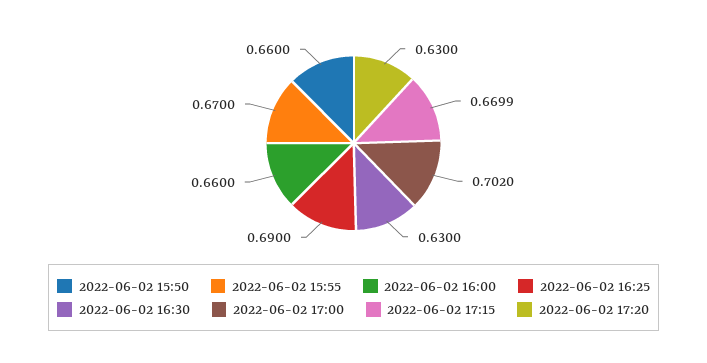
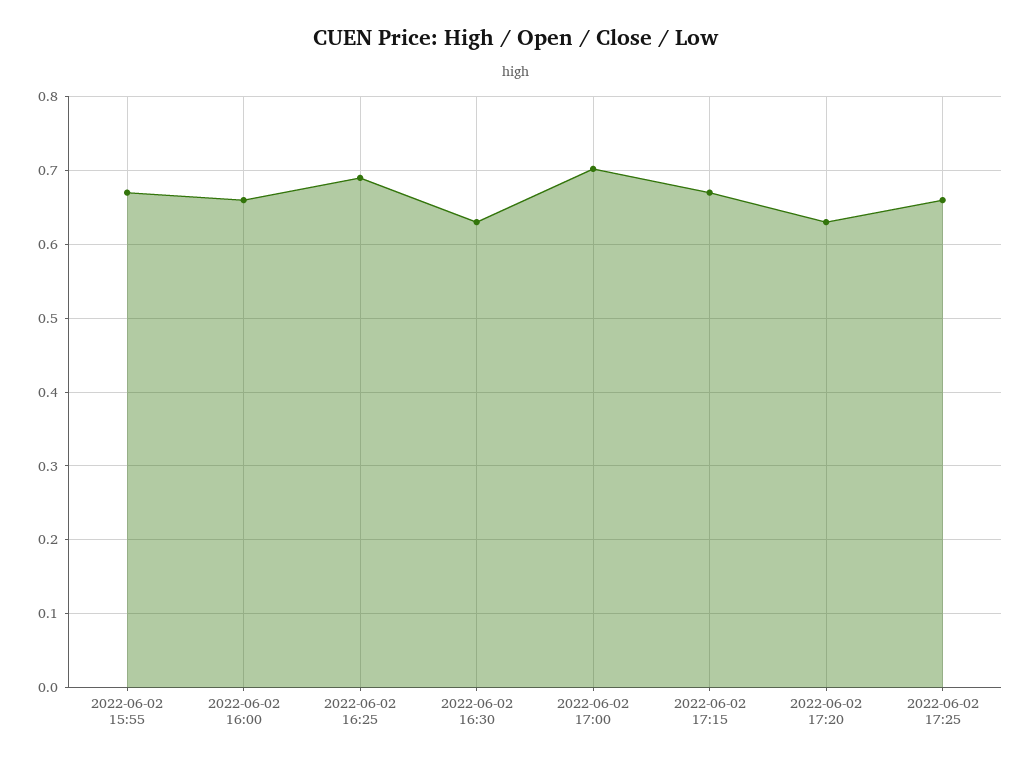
2022-06-02 15:50: 0.66 -> none
2022-06-02 17:25: none -> 0.66

